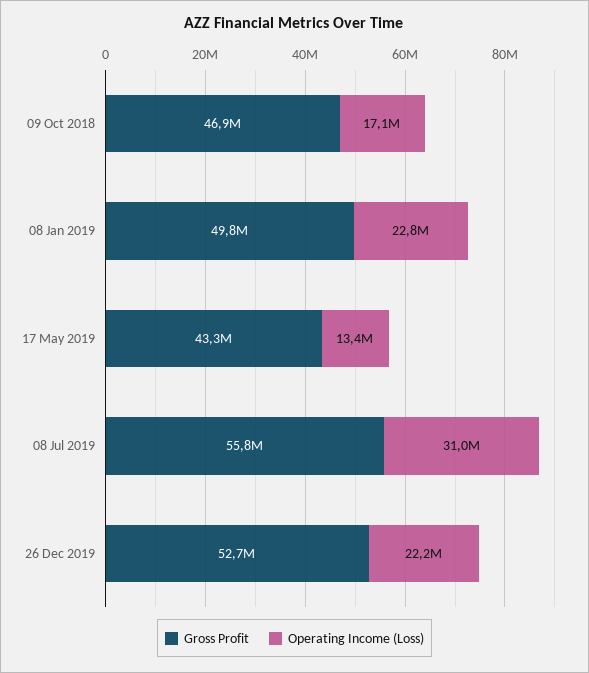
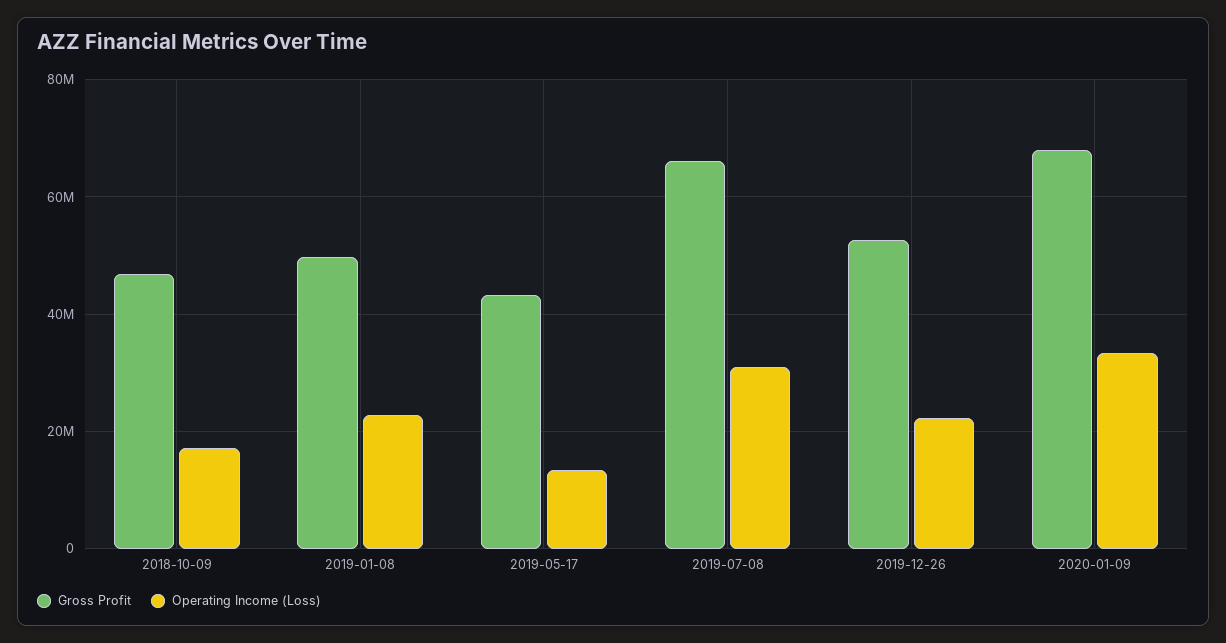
Gross Profit, 08 Jul 2019: 55800000 -> 66000000
Gross Profit, 2020-01-09: none -> 68000000
Operating Income (Loss), 2020-01-09: none -> 34000000

